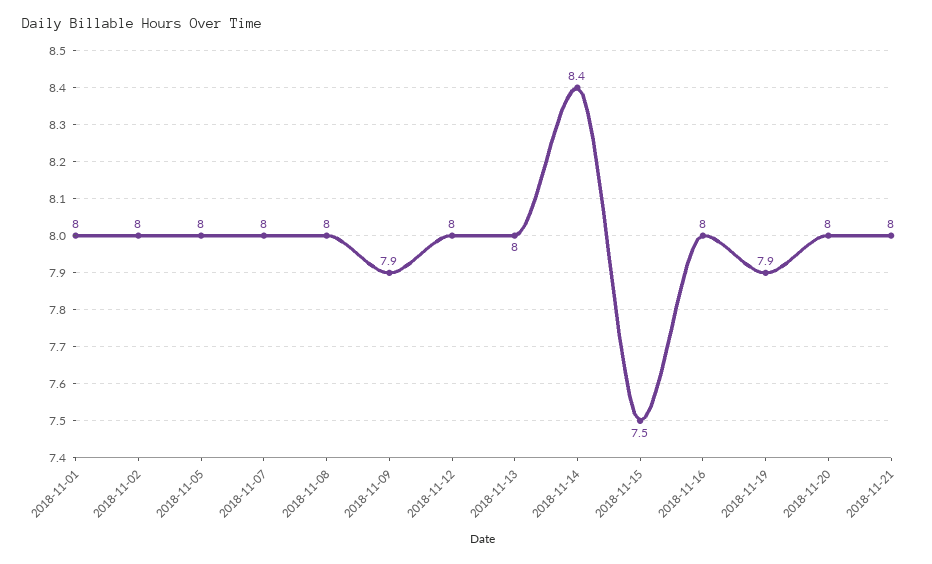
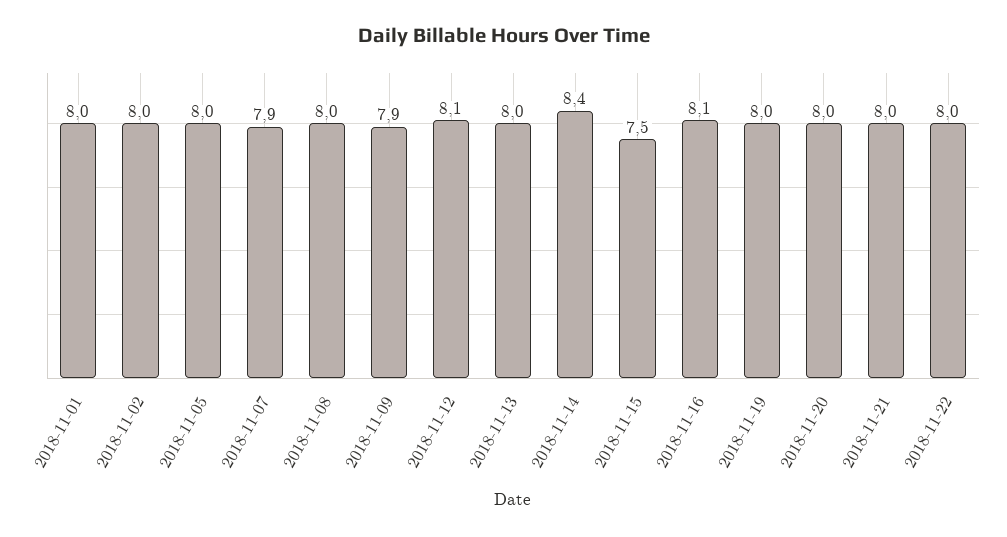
2018-11-07: 8 -> 7.9
2018-11-12: 8 -> 8.1
2018-11-16: 8 -> 8.1
2018-11-19: 7.9 -> 8
2018-11-22: none -> 8

